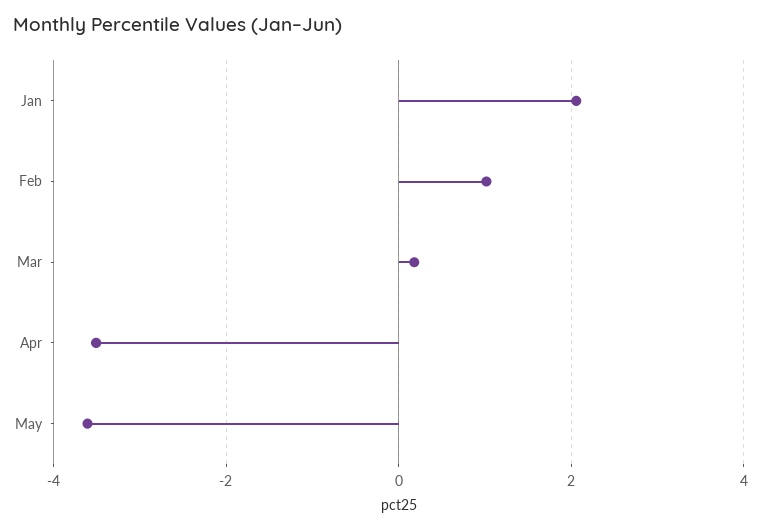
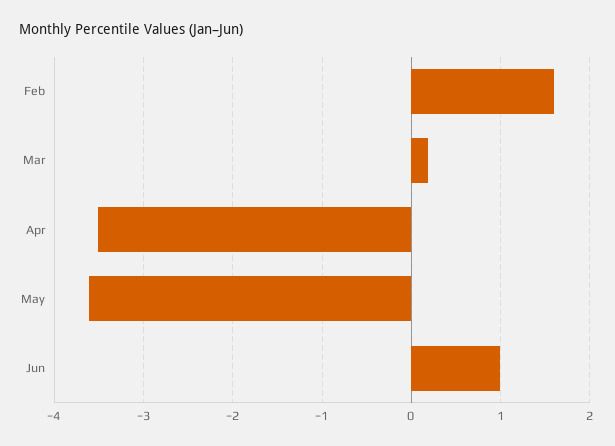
Jan: 2 -> none
Feb: 1 -> 1.6
Jun: none -> 1

